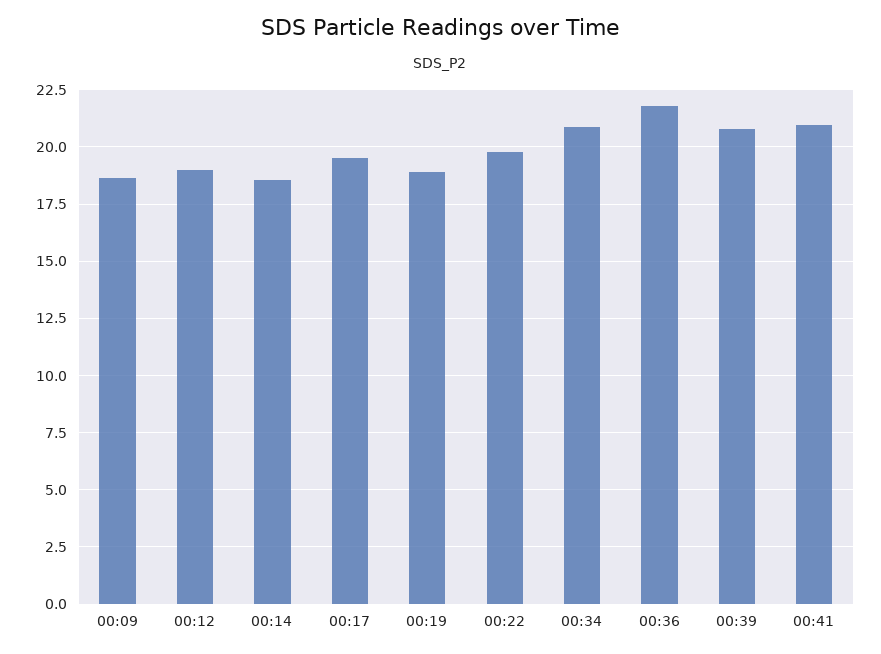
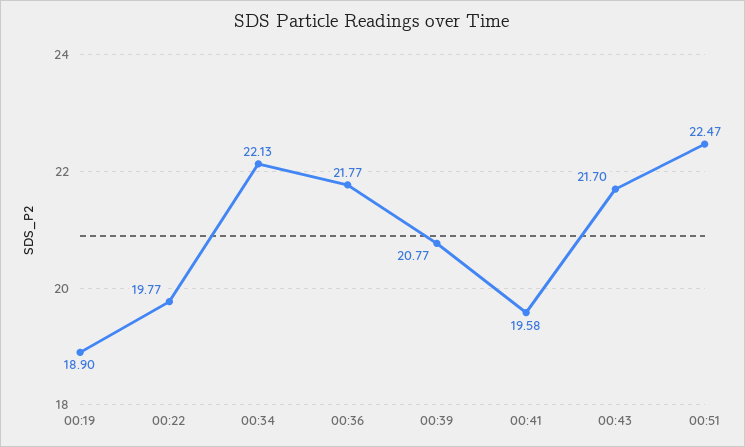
00:09: 18.5 -> none
00:12: 19 -> none
00:14: 18.5 -> none
00:17: 19.5 -> none
00:34: 21 -> 22.13
00:41: 21 -> 19.58
00:43: none -> 21.7
00:51: none -> 22.47

